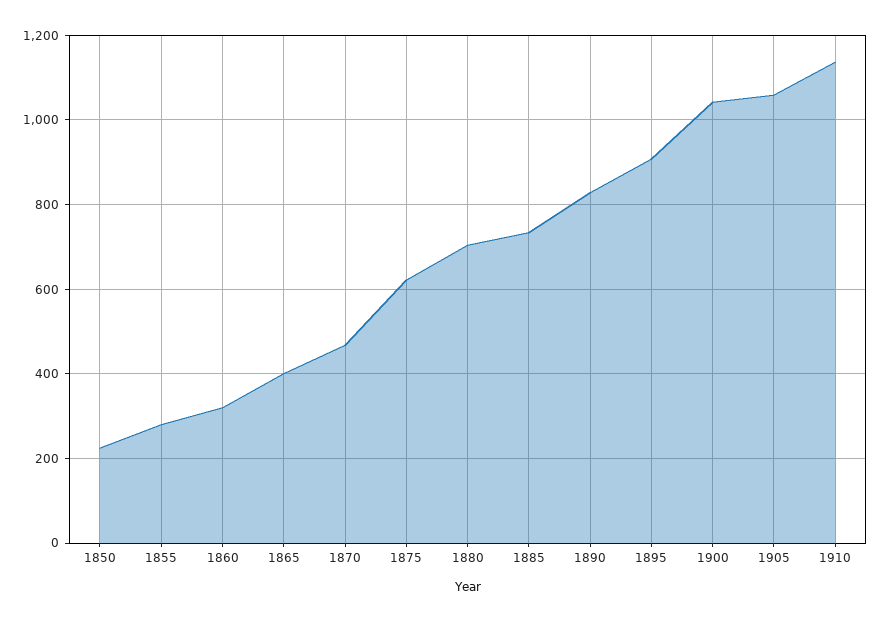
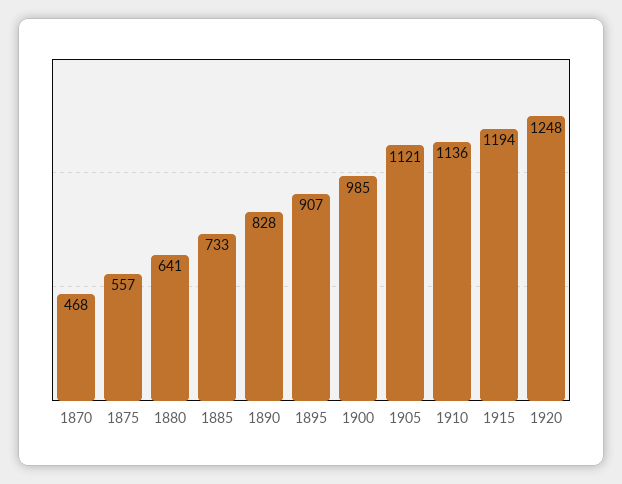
1850: 220 -> none
1855: 280 -> none
1860: 320 -> none
1865: 400 -> none
1875: 620 -> 557
1880: 700 -> 641
1900: 1040 -> 985
1905: 1060 -> 1121
1915: none -> 1194
1920: none -> 1248

